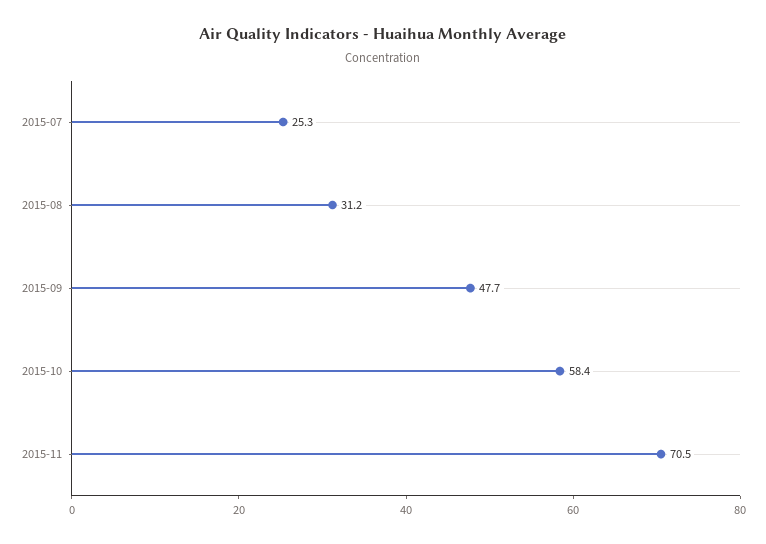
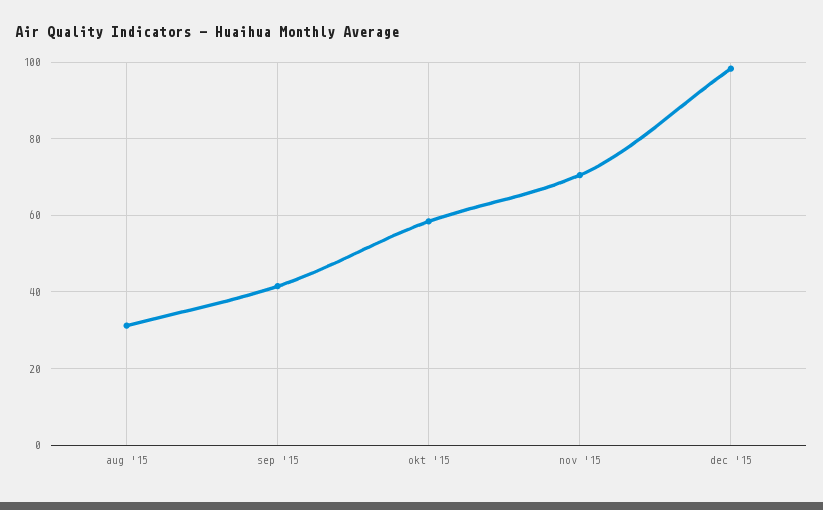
2015-07: 25.3 -> none
2015-09: 47.7 -> 42
dec '15: none -> 98

